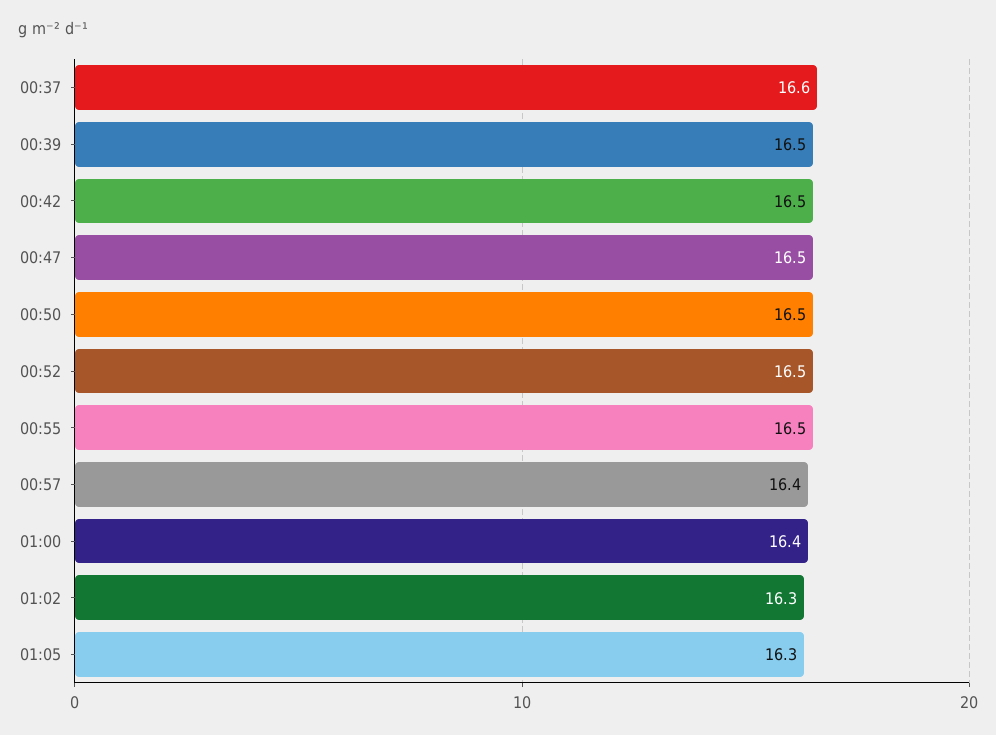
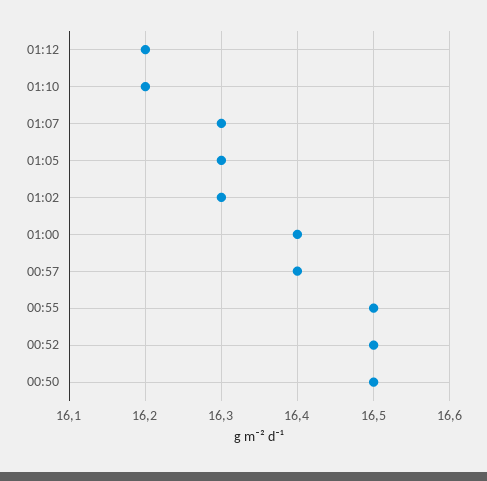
00:37: 16.6 -> none
00:39: 16.5 -> none
00:42: 16.5 -> none
00:47: 16.5 -> none
01:12: none -> 16.2
01:10: none -> 16.2
01:07: none -> 16.3

